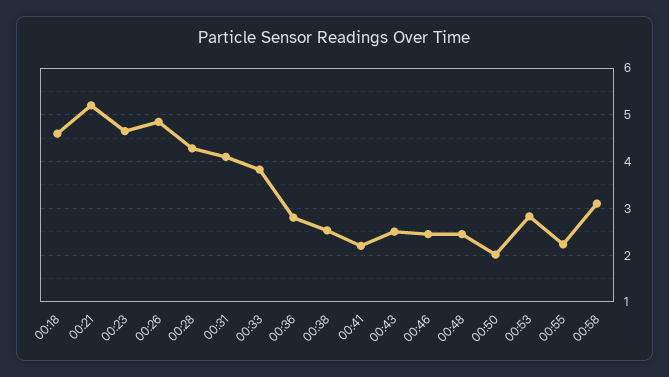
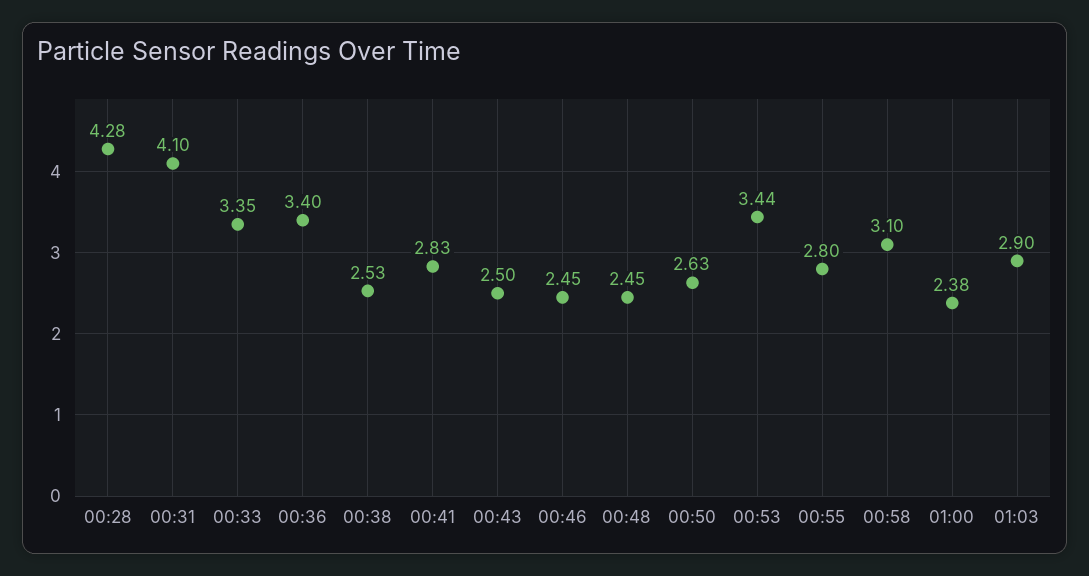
00:18: 4.6 -> none
00:21: 5.2 -> none
00:23: 4.6 -> none
00:26: 4.8 -> none
00:33: 3.8 -> 3.35
00:36: 2.8 -> 3.4
00:41: 2.2 -> 2.83
00:50: 2 -> 2.63
00:53: 2.8 -> 3.44
00:55: 2.2 -> 2.8
01:00: none -> 2.38
01:03: none -> 2.9

